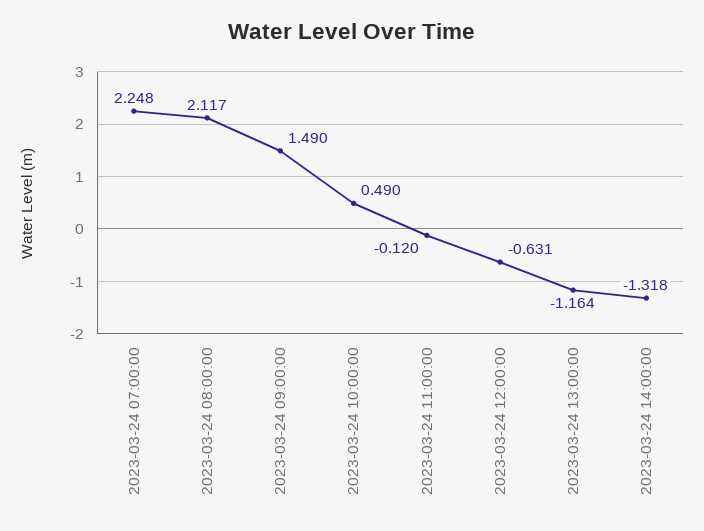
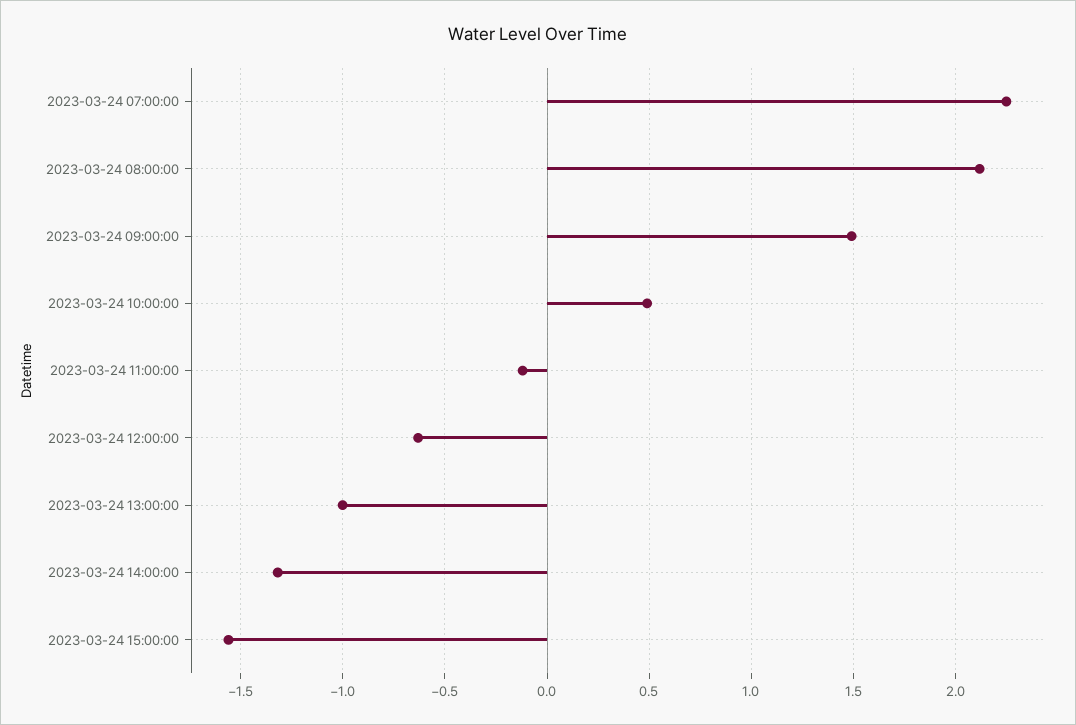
2023-03-24 13:00:00: -1.164 -> -1
2023-03-24 15:00:00: none -> -1.55

